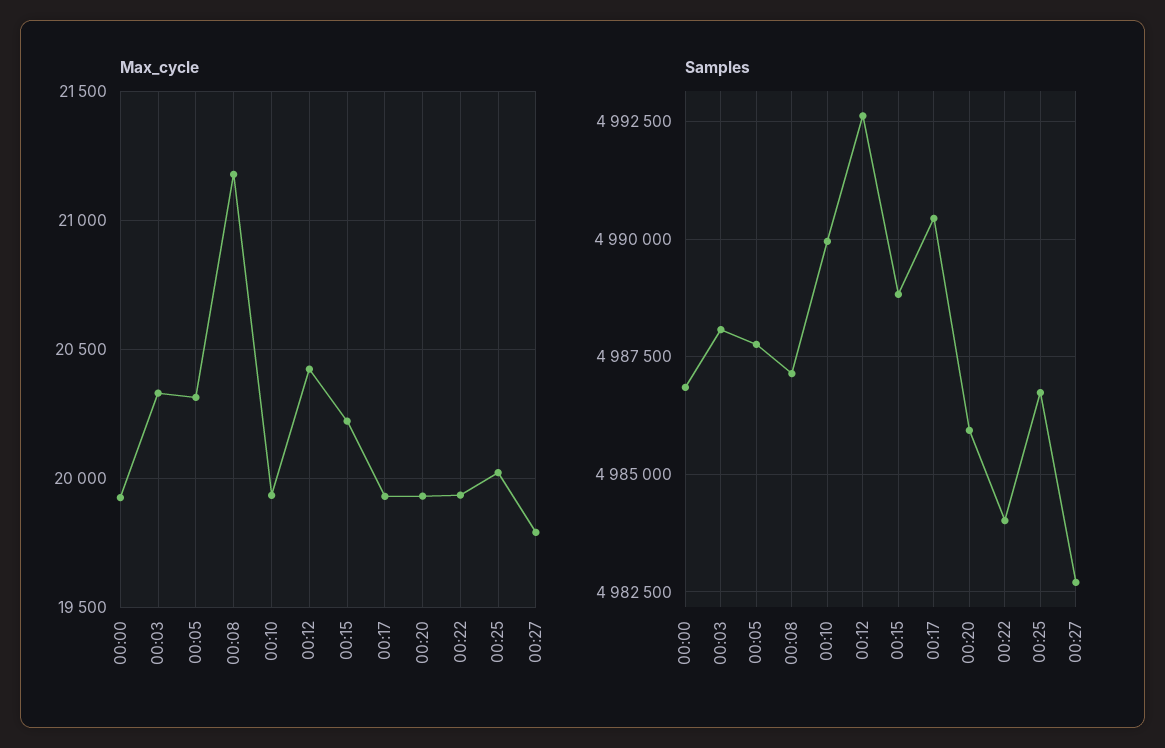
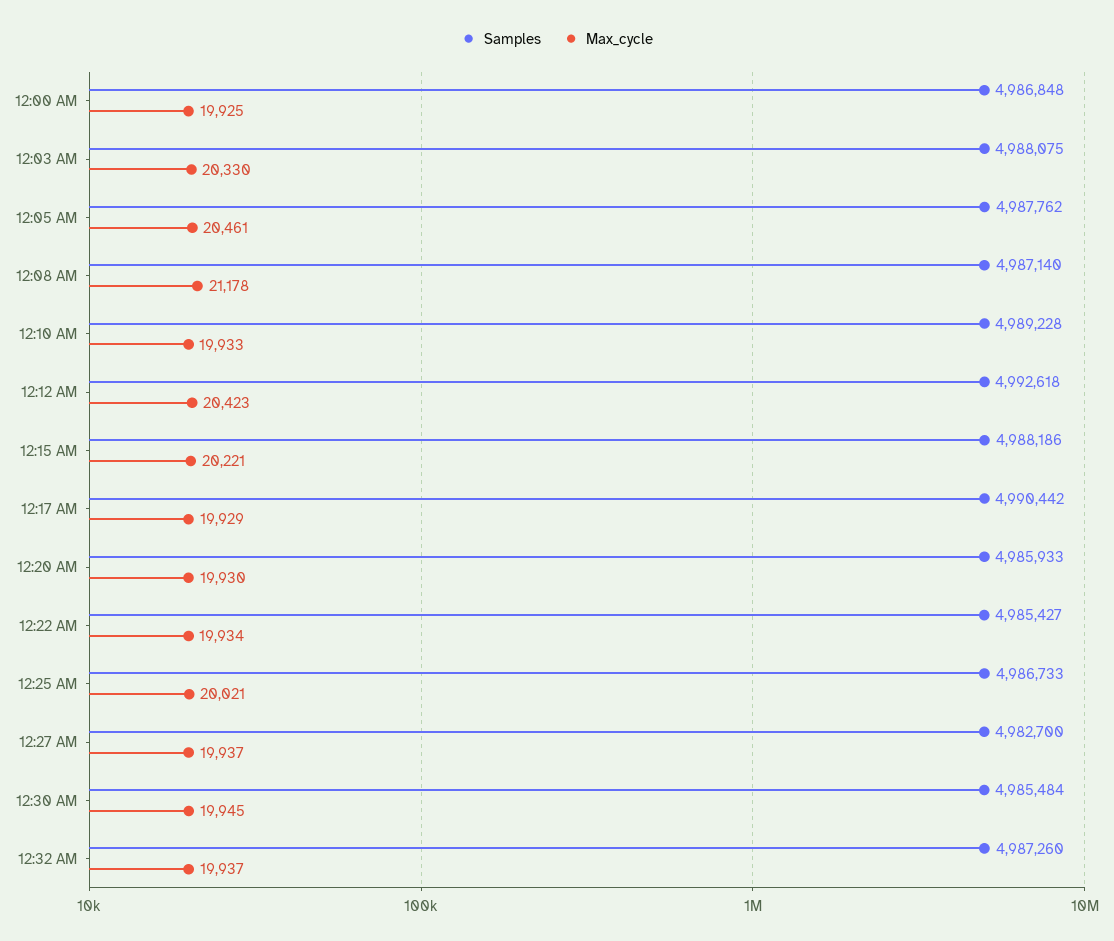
Max_cycle, 00:05: 20300 -> 20461
Max_cycle, 00:27: 19800 -> 19937
Samples, 00:10: 4990000 -> 4989228
Samples, 00:15: 4988750 -> 4988186
Samples, 00:22: 4984000 -> 4985427
Samples, 12:30 AM: none -> 4985484
Max_cycle, 12:30 AM: none -> 19945
Samples, 12:32 AM: none -> 4987260
Max_cycle, 12:32 AM: none -> 19937

